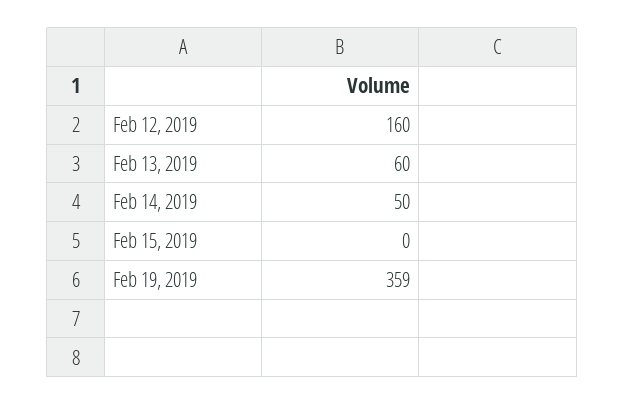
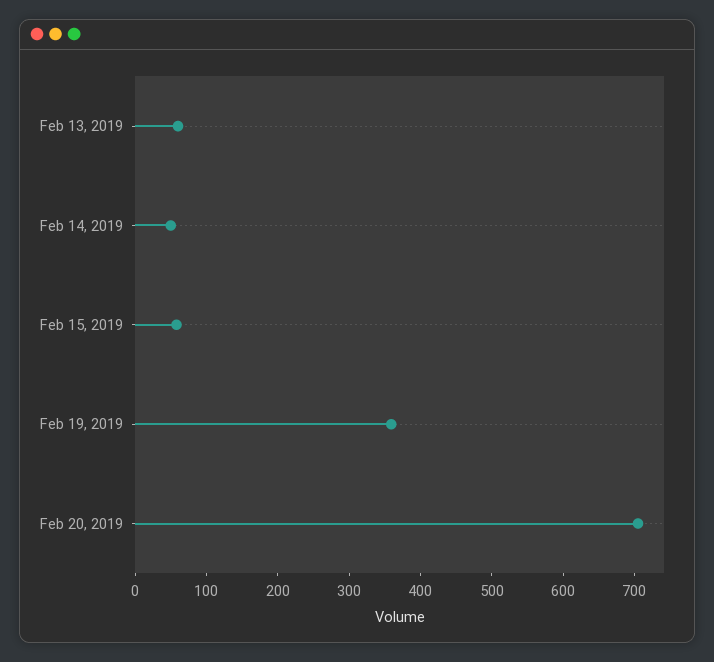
Feb 12, 2019: 160 -> none
Feb 15, 2019: 0 -> 60
Feb 20, 2019: none -> 700

